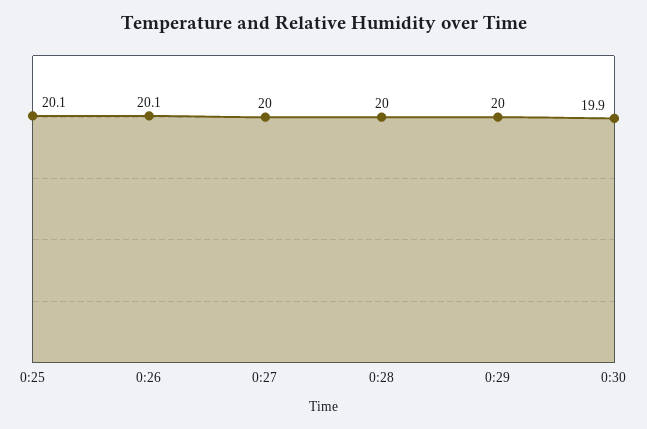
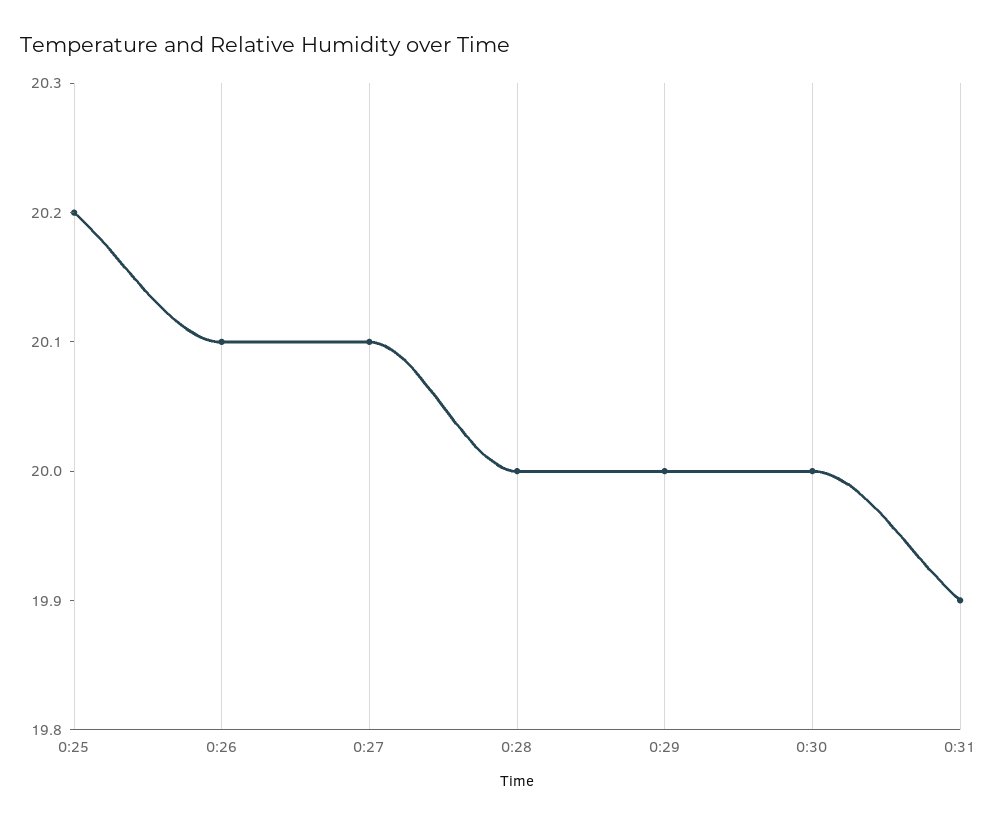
0:25: 20.1 -> 20.2
0:27: 20 -> 20.1
0:30: 19.9 -> 20
0:31: none -> 19.9

